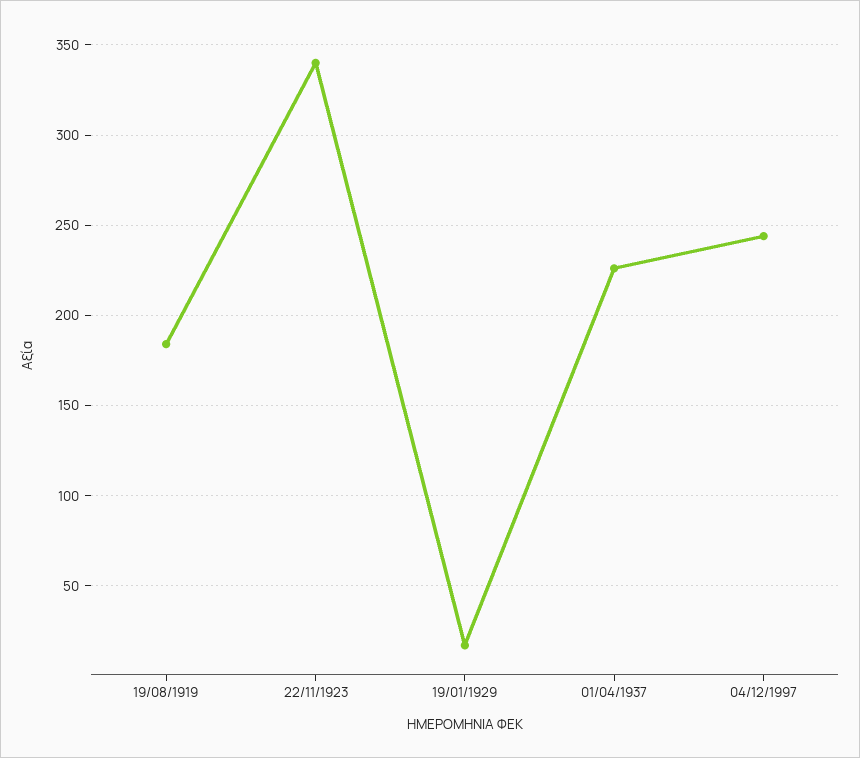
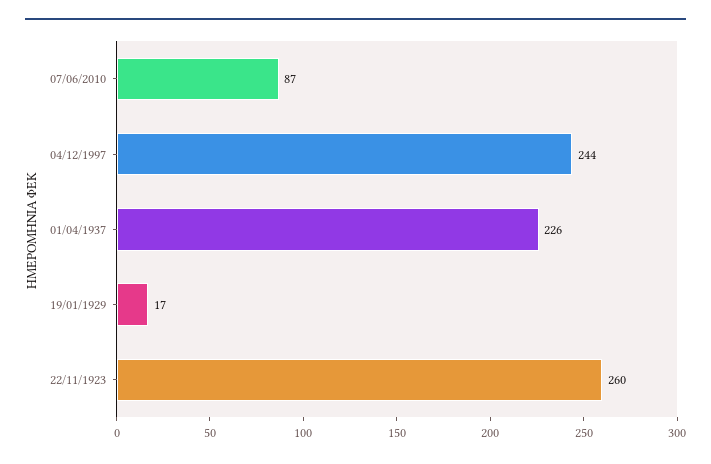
19/08/1919: 185 -> none
22/11/1923: 340 -> 260
07/06/2010: none -> 87

